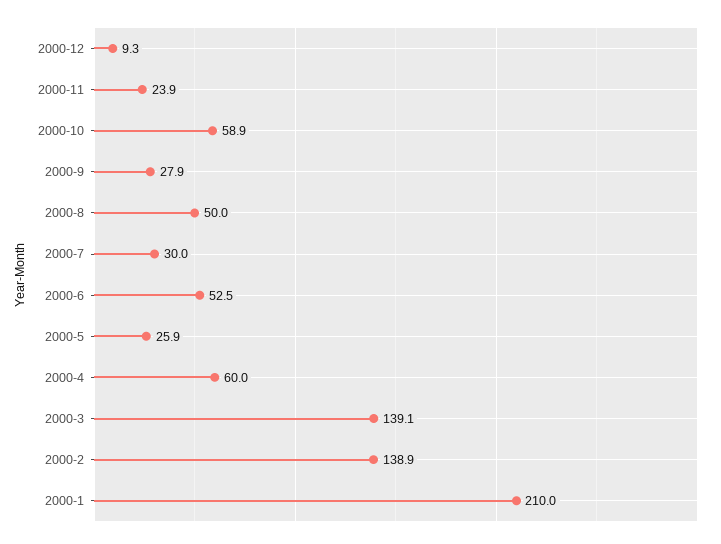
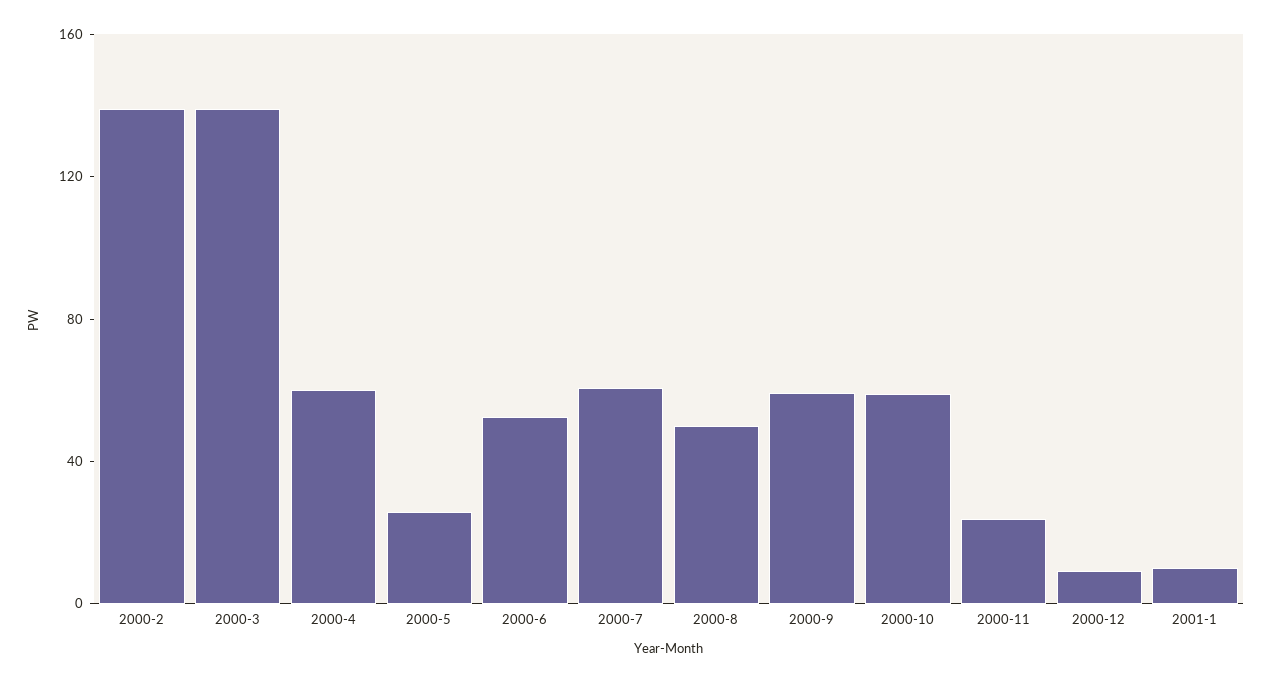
2000-9: 27.9 -> 60
2000-7: 30 -> 60
2000-1: 210 -> none
2001-1: none -> 10

